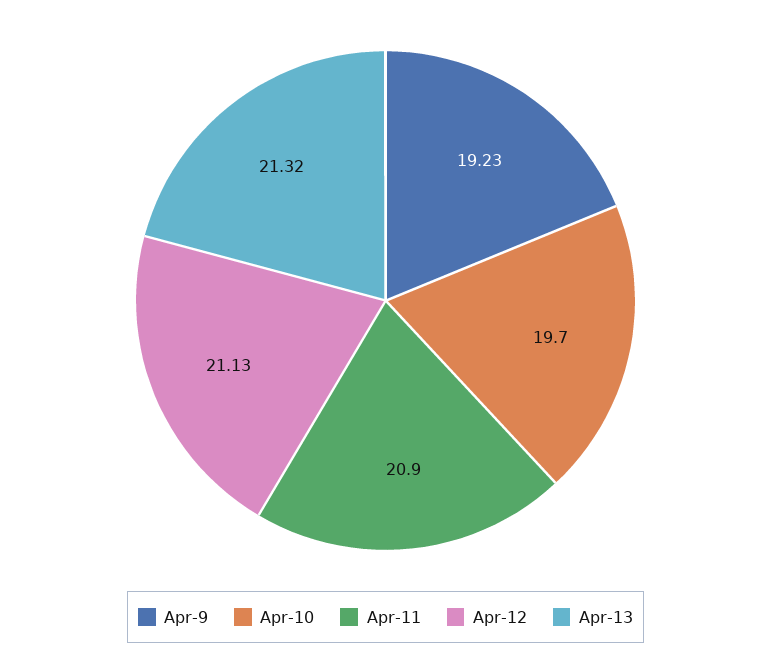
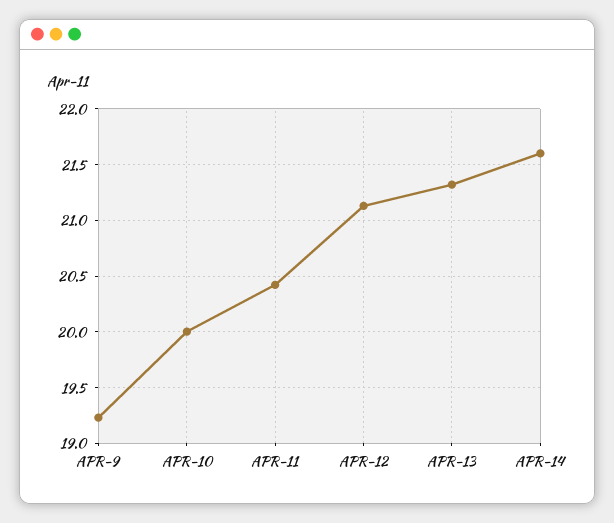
Apr-10: 19.7 -> 20
Apr-11: 20.9 -> 20.4
APR-14: none -> 21.6

